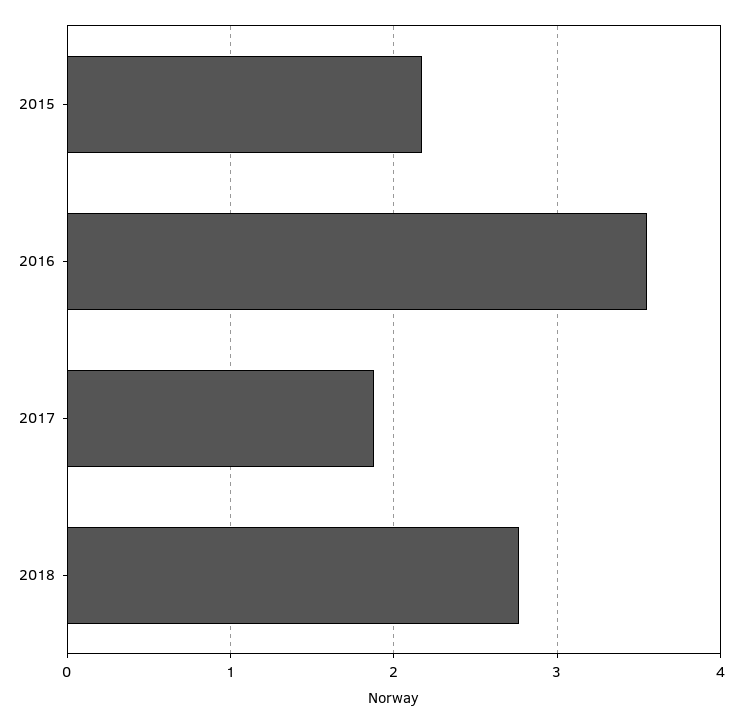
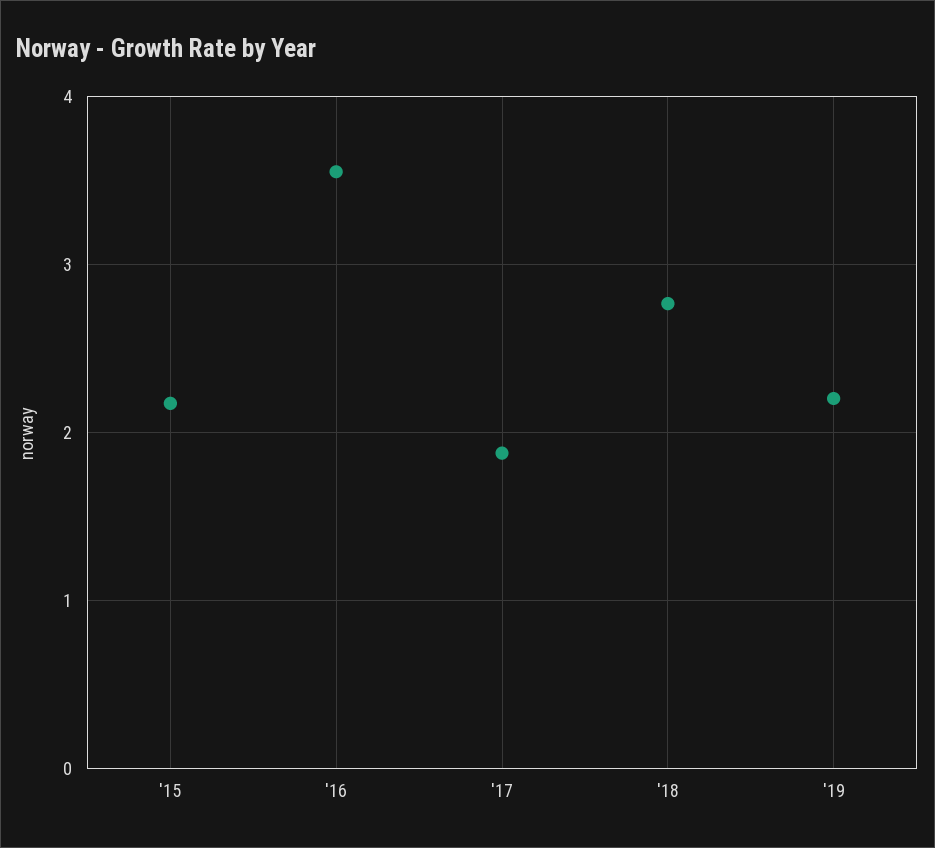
'19: none -> 2.2

